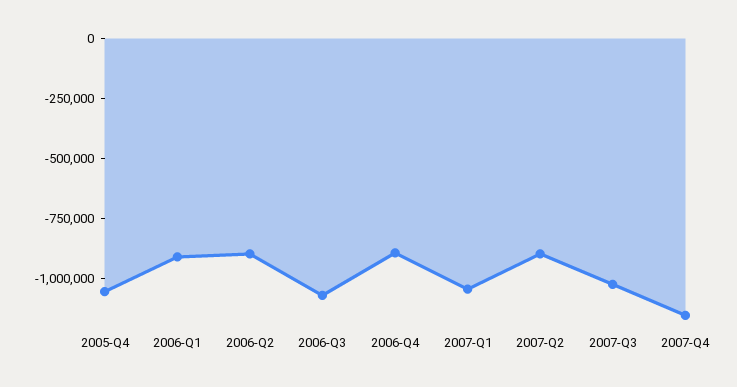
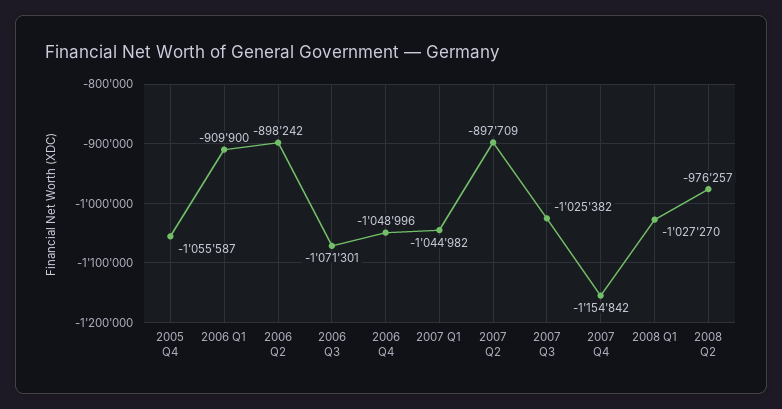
2006-Q4: -900000 -> -1048996
2008 Q1: none -> -1027270
2008 Q2: none -> -976257

